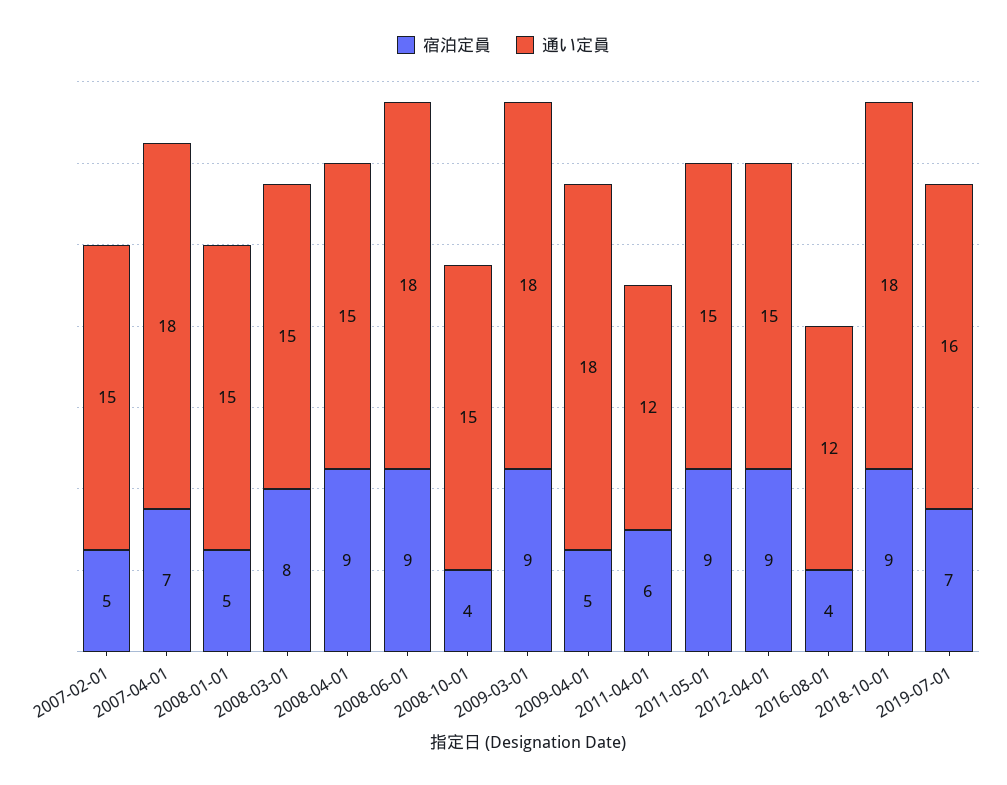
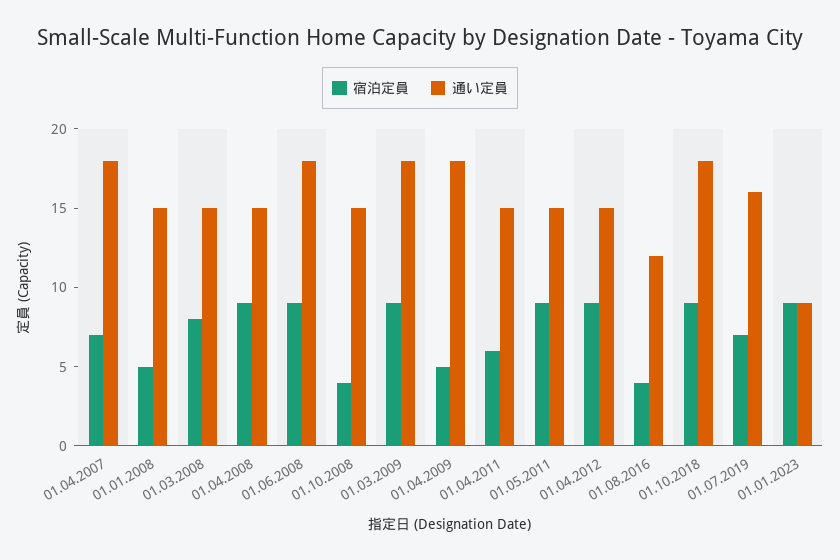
宿泊定員, 2007-02-01: 5 -> none
通い定員, 2007-02-01: 15 -> none
通い定員, 2011-04-01: 12 -> 15
宿泊定員, 01.01.2023: none -> 9
通い定員, 01.01.2023: none -> 9

